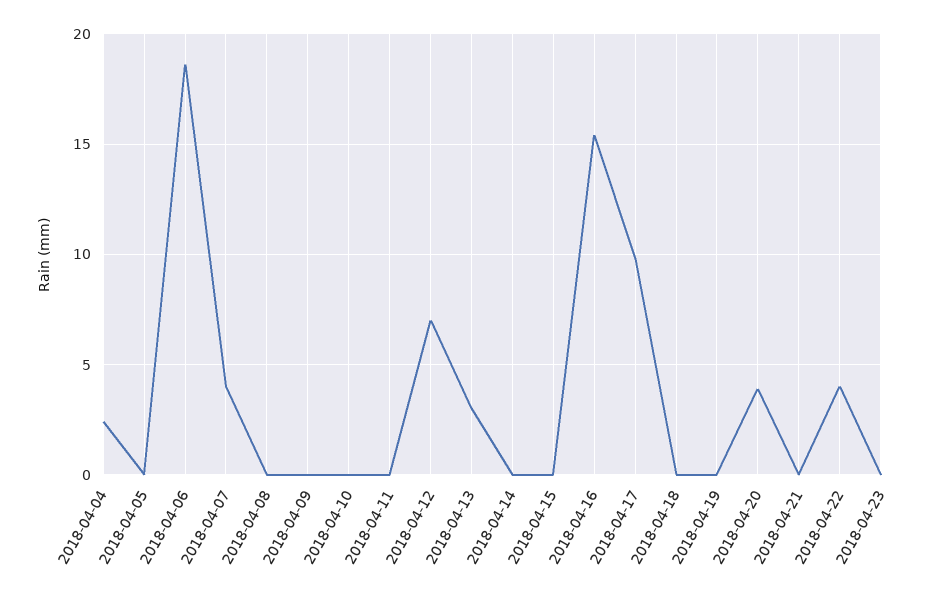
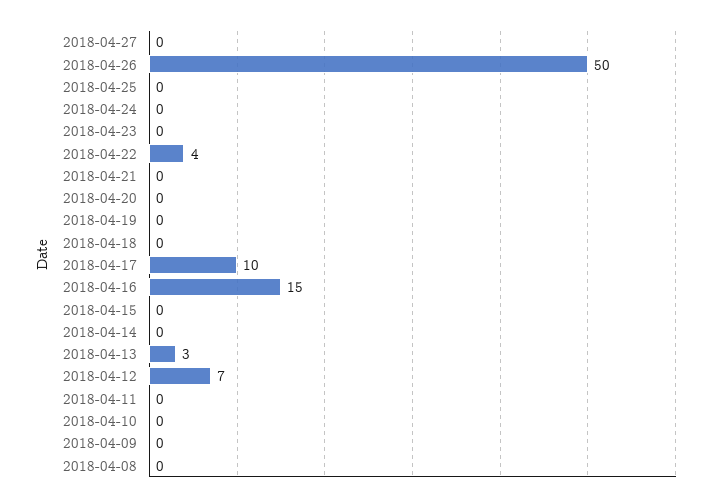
2018-04-04: 2.5 -> none
2018-04-05: 0 -> none
2018-04-06: 18.5 -> none
2018-04-07: 4 -> none
2018-04-20: 4 -> 0
2018-04-27: none -> 0
2018-04-26: none -> 50
2018-04-25: none -> 0
2018-04-24: none -> 0

